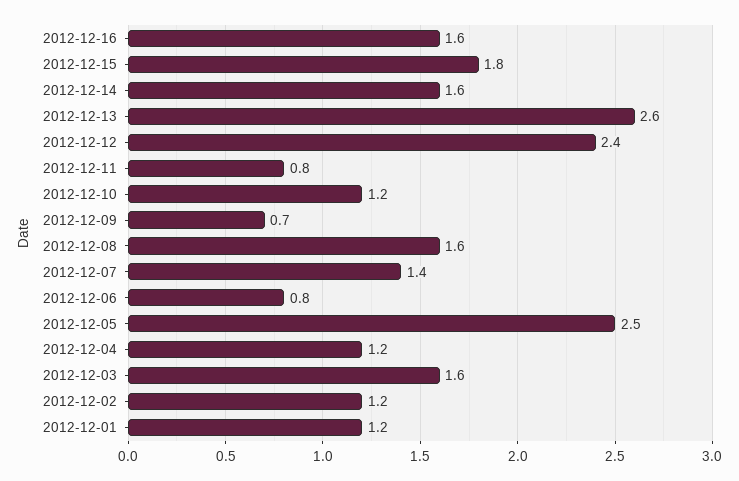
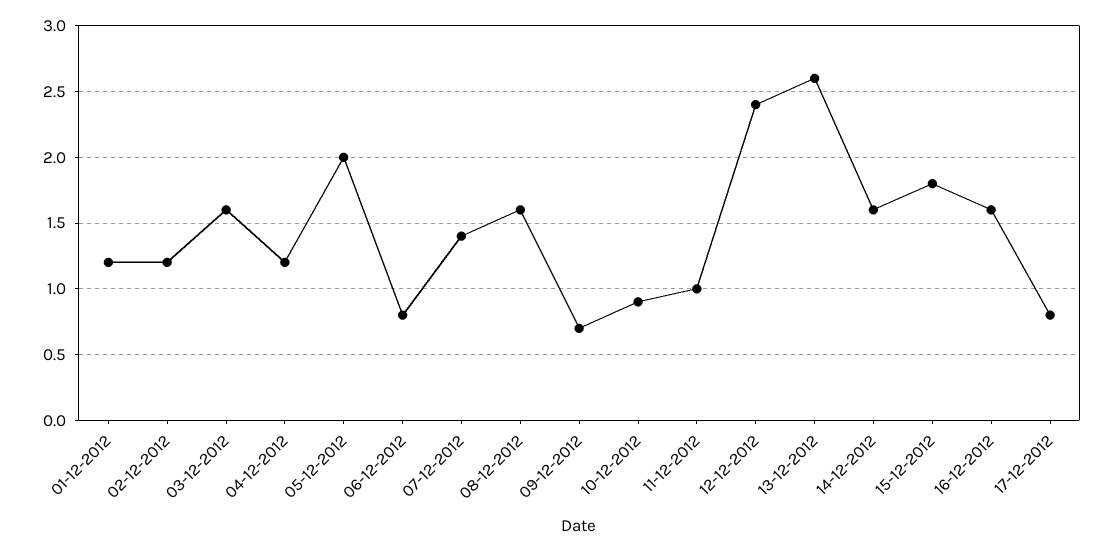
2012-12-11: 0.8 -> 1
2012-12-10: 1.2 -> 0.9
2012-12-05: 2.5 -> 2
17-12-2012: none -> 0.8

